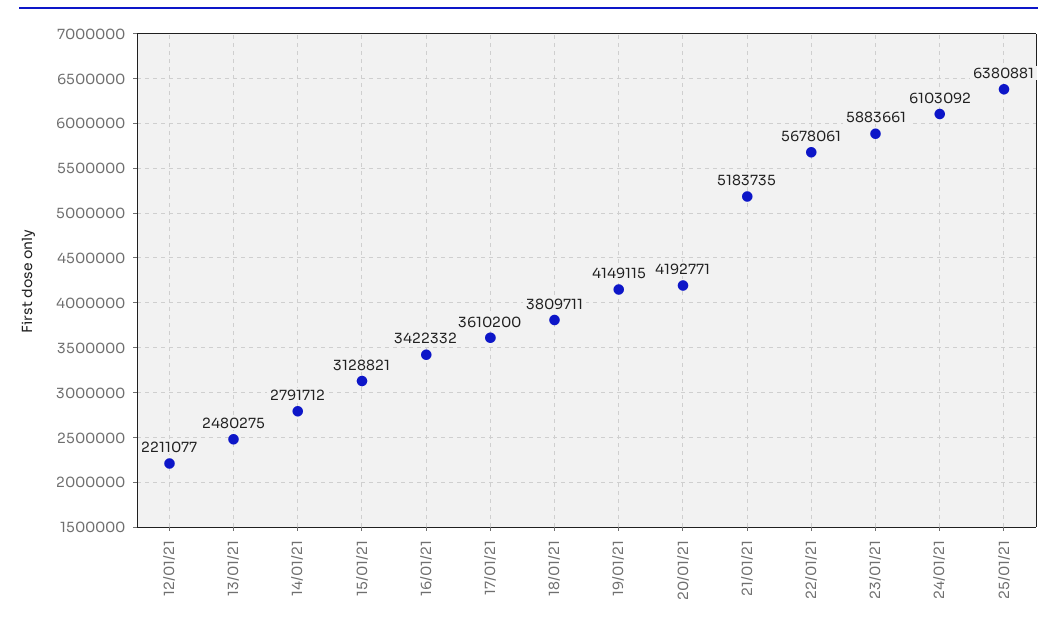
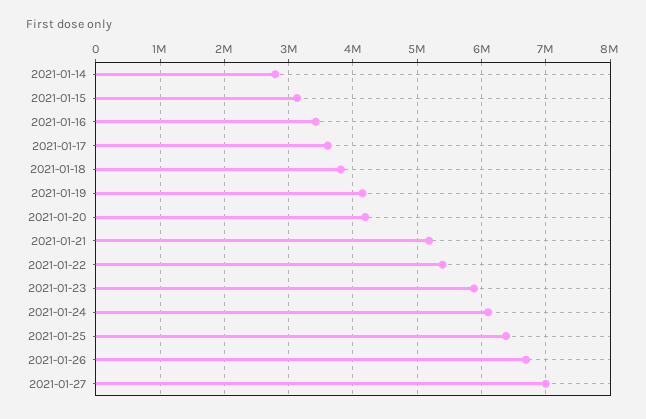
12/01/21: 2211077 -> none
13/01/21: 2480275 -> none
22/01/21: 5678061 -> 5400000
2021-01-26: none -> 6700000
2021-01-27: none -> 7000000

